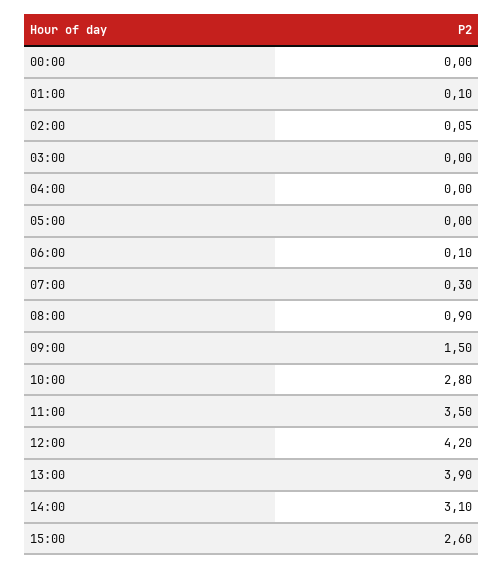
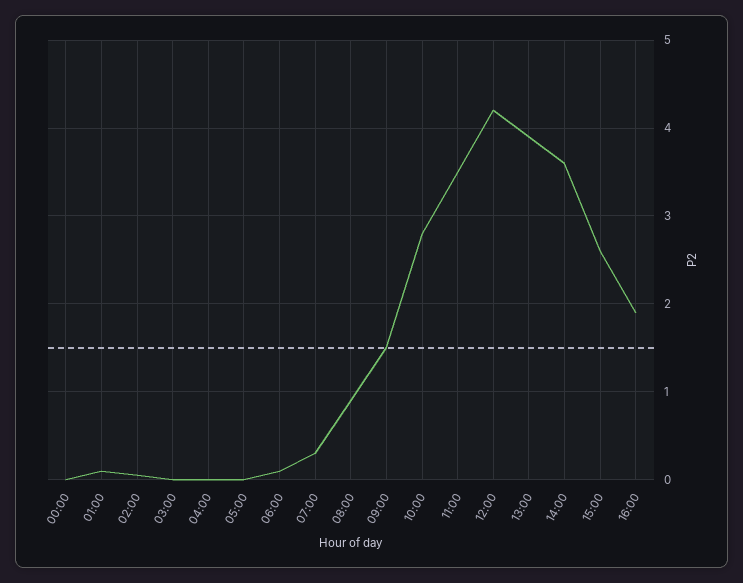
14:00: 3.1 -> 3.6
16:00: none -> 1.9

